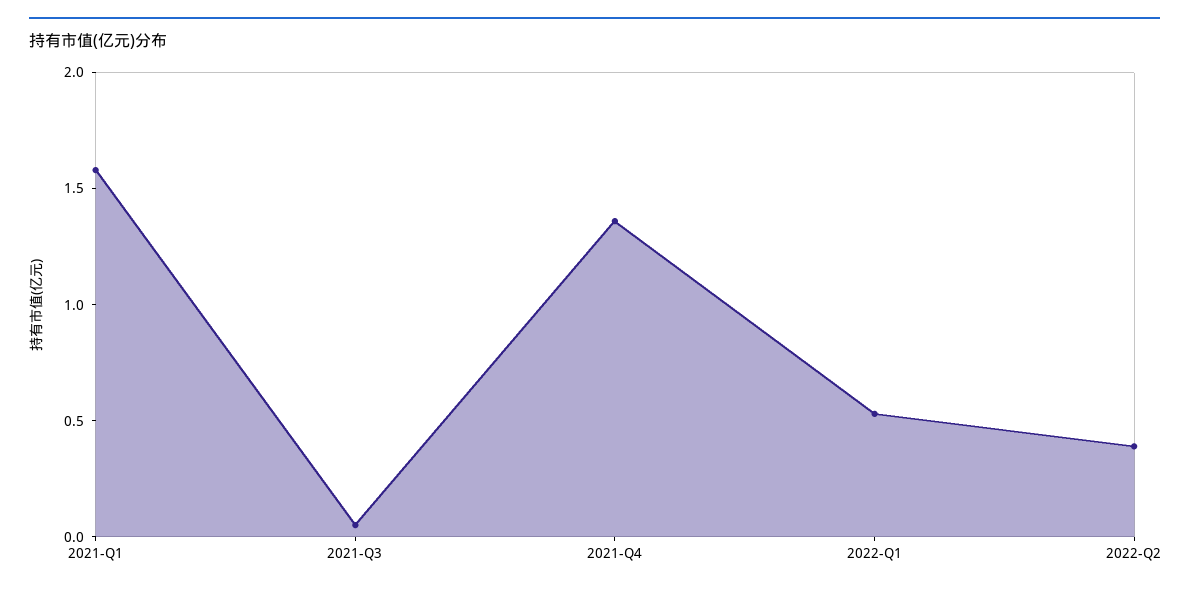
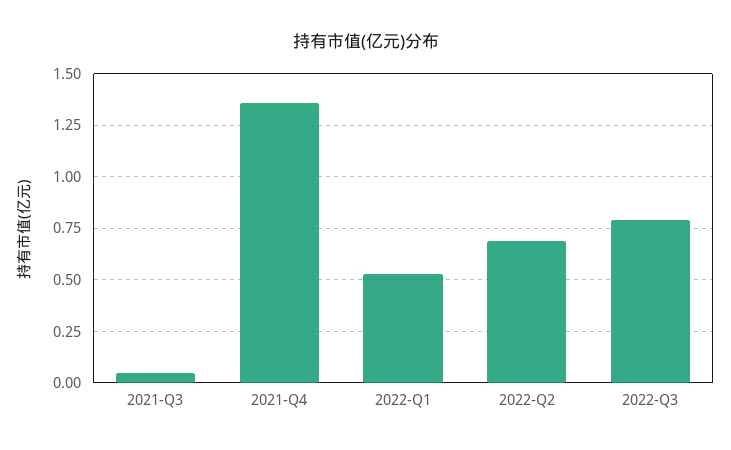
2021-Q1: 1.6 -> none
2022-Q2: 0.4 -> 0.7
2022-Q3: none -> 0.8

